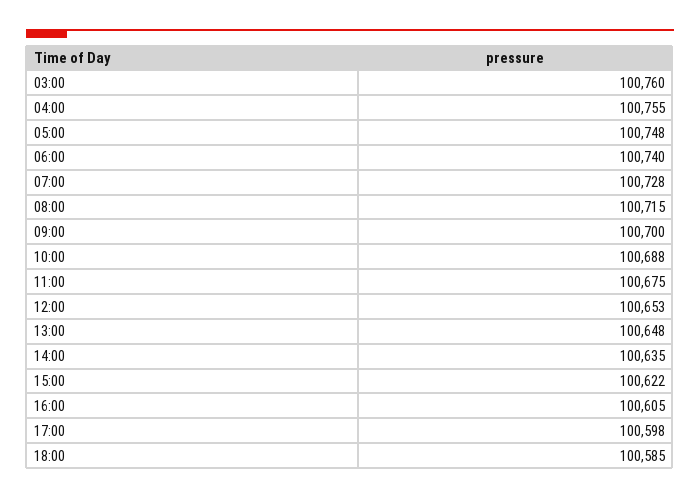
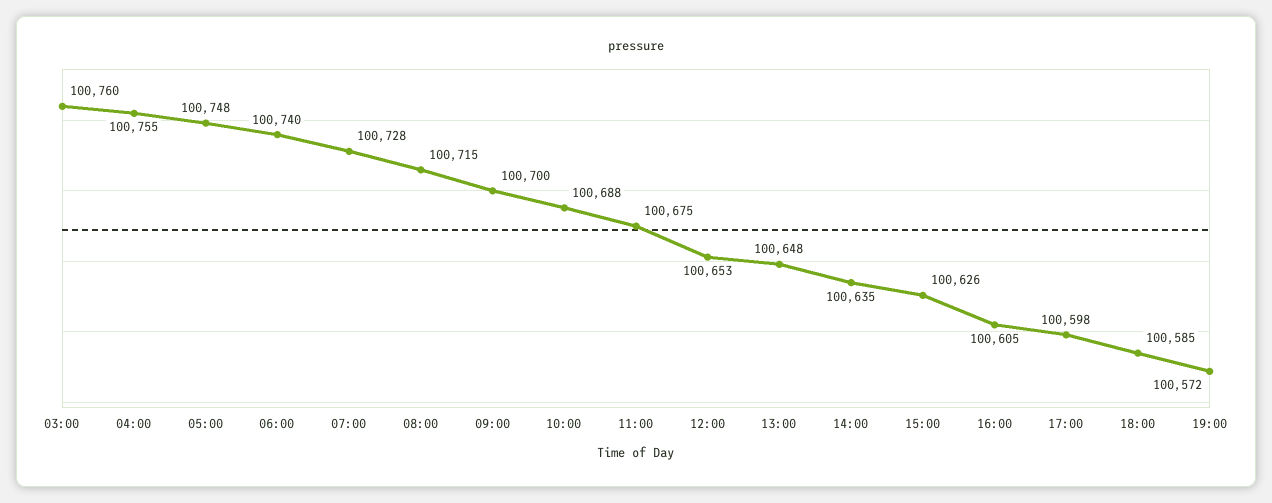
15:00: 100622 -> 100626
19:00: none -> 100572

